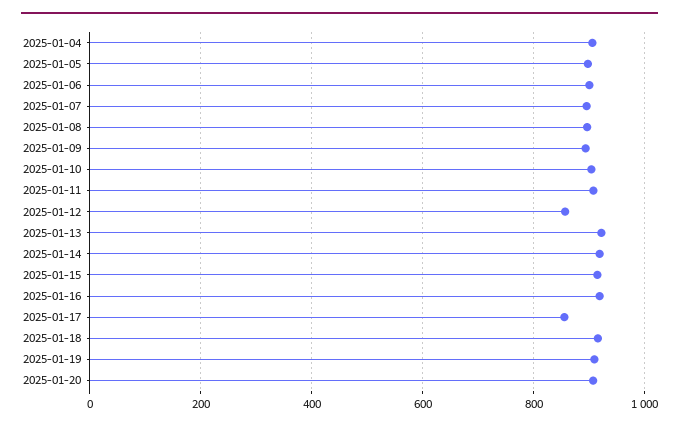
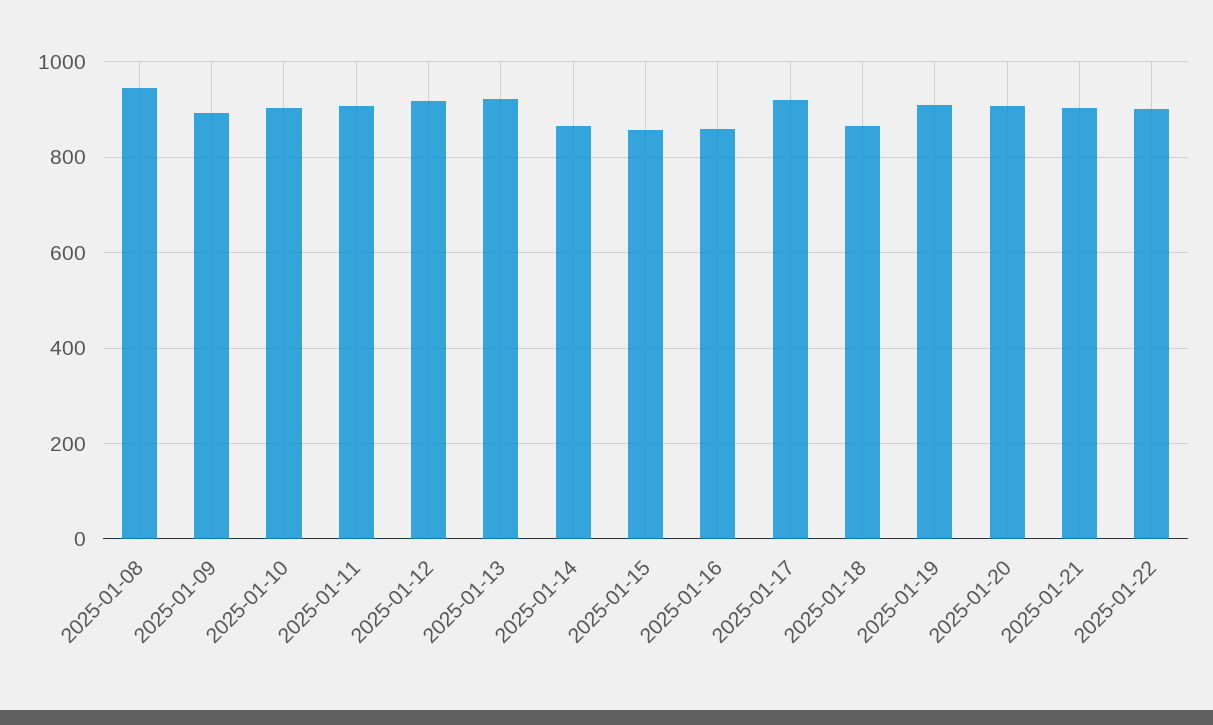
2025-01-04: 900 -> none
2025-01-05: 900 -> none
2025-01-06: 900 -> none
2025-01-07: 900 -> none
2025-01-08: 900 -> 940
2025-01-12: 860 -> 920
2025-01-14: 920 -> 860
2025-01-15: 920 -> 860
2025-01-16: 920 -> 860
2025-01-17: 860 -> 920
2025-01-18: 920 -> 860
2025-01-21: none -> 900
2025-01-22: none -> 900

